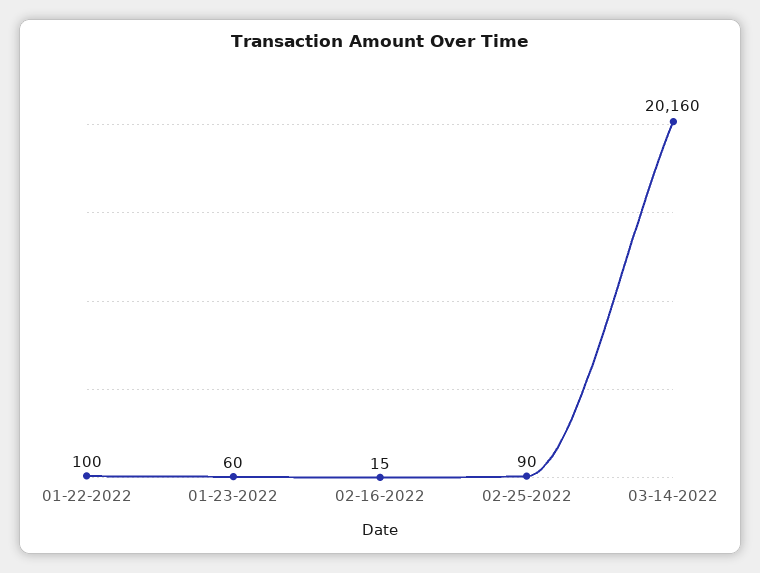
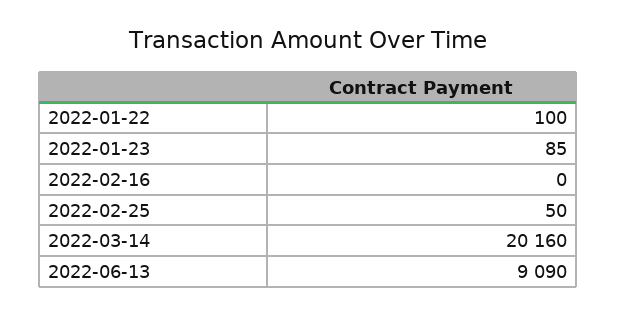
01-23-2022: 60 -> 85
02-16-2022: 15 -> 0
02-25-2022: 90 -> 50
2022-06-13: none -> 9090

